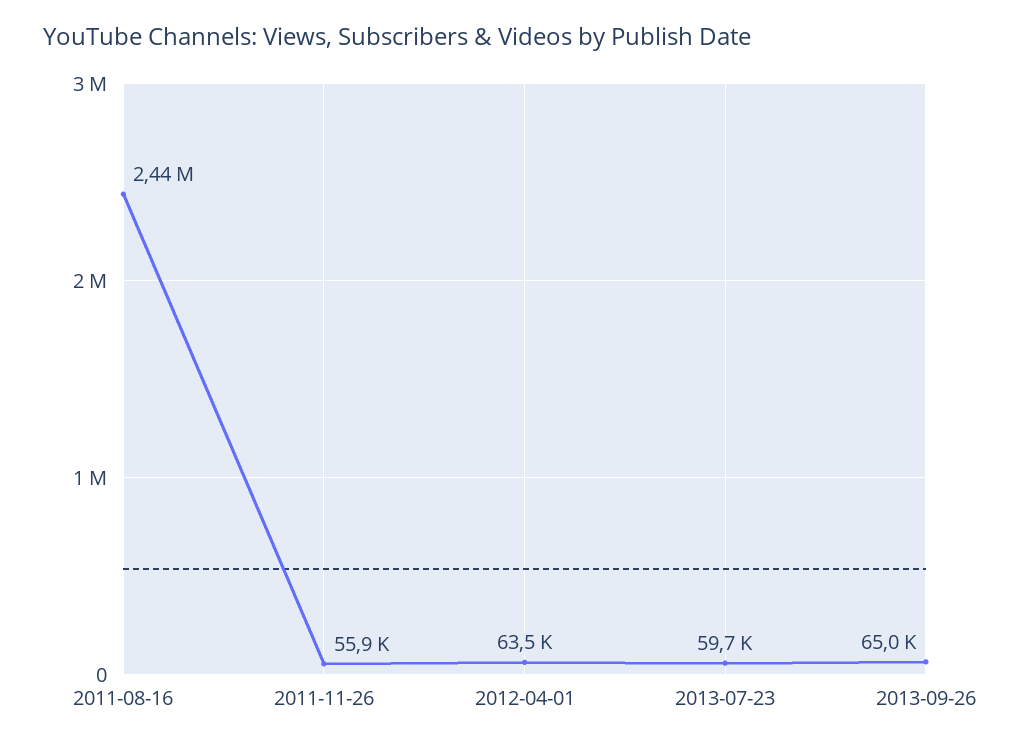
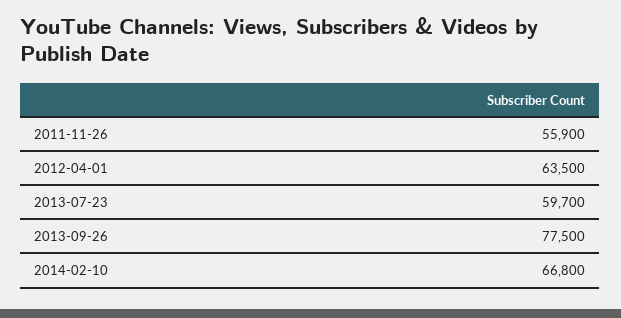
2011-08-16: 2440000 -> none
2013-09-26: 65000 -> 77500
2014-02-10: none -> 66800

